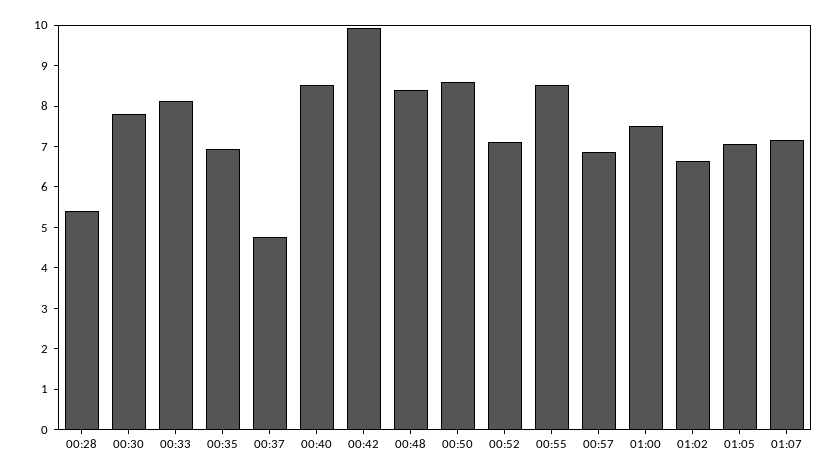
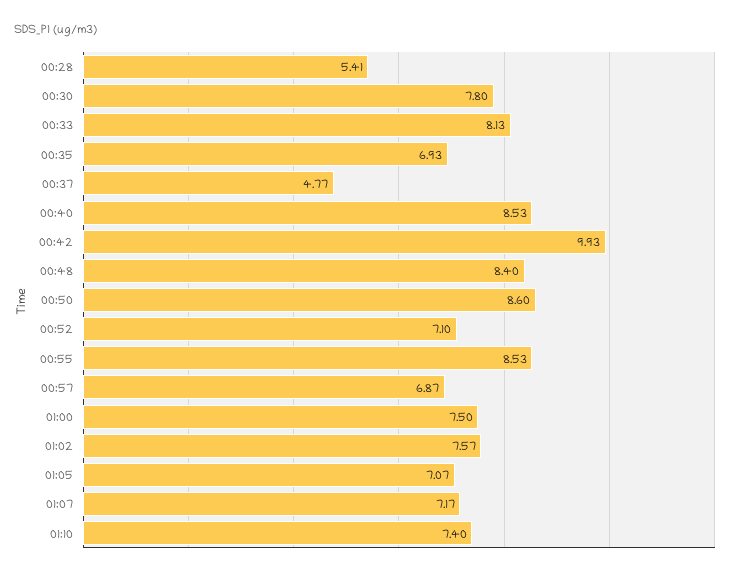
01:02: 6.6 -> 7.57
01:10: none -> 7.4

